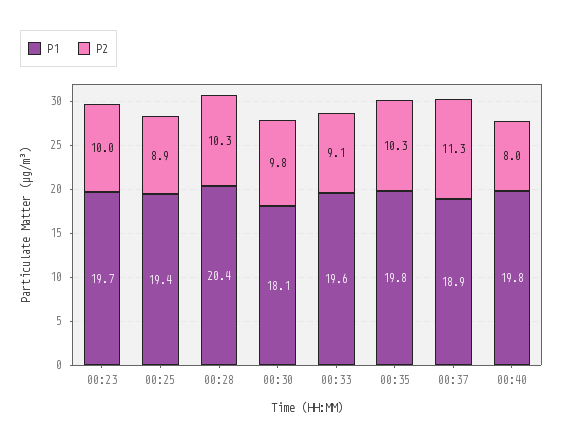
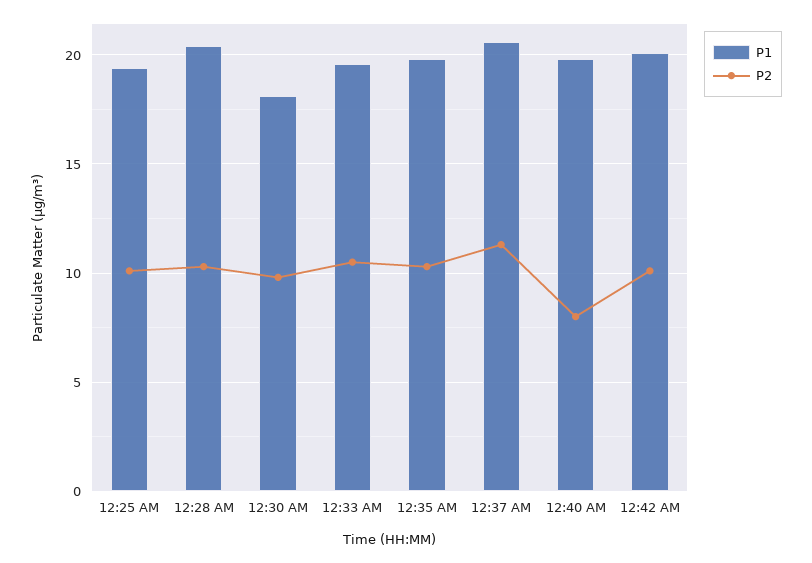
P1, 00:23: 19.7 -> none
P2, 00:23: 10 -> none
P2, 00:25: 8.9 -> 10
P2, 00:33: 9.1 -> 10.5
P1, 00:37: 18.9 -> 20.5
P1, 12:42 AM: none -> 20
P2, 12:42 AM: none -> 10

